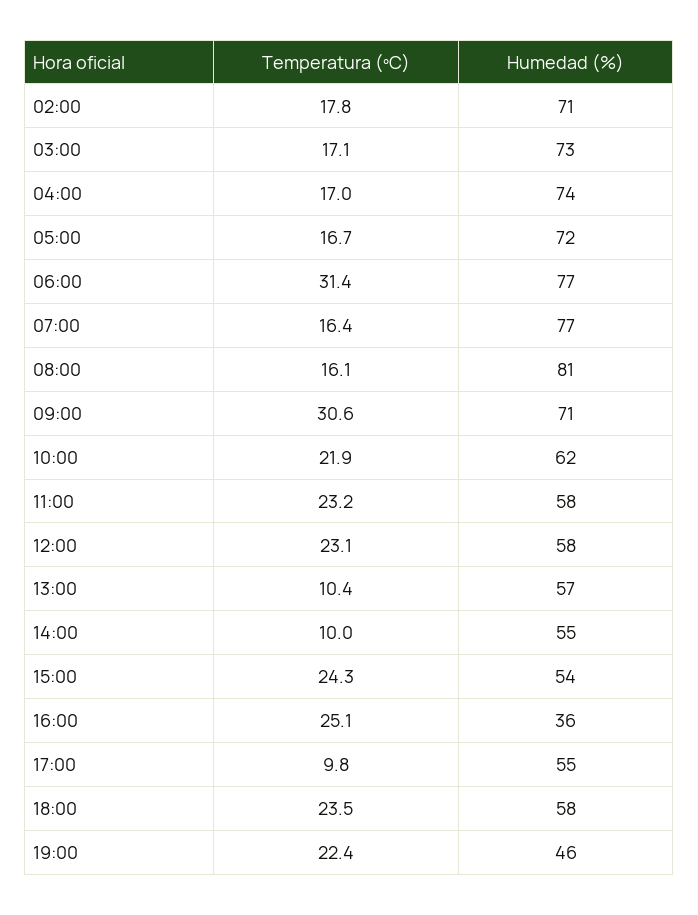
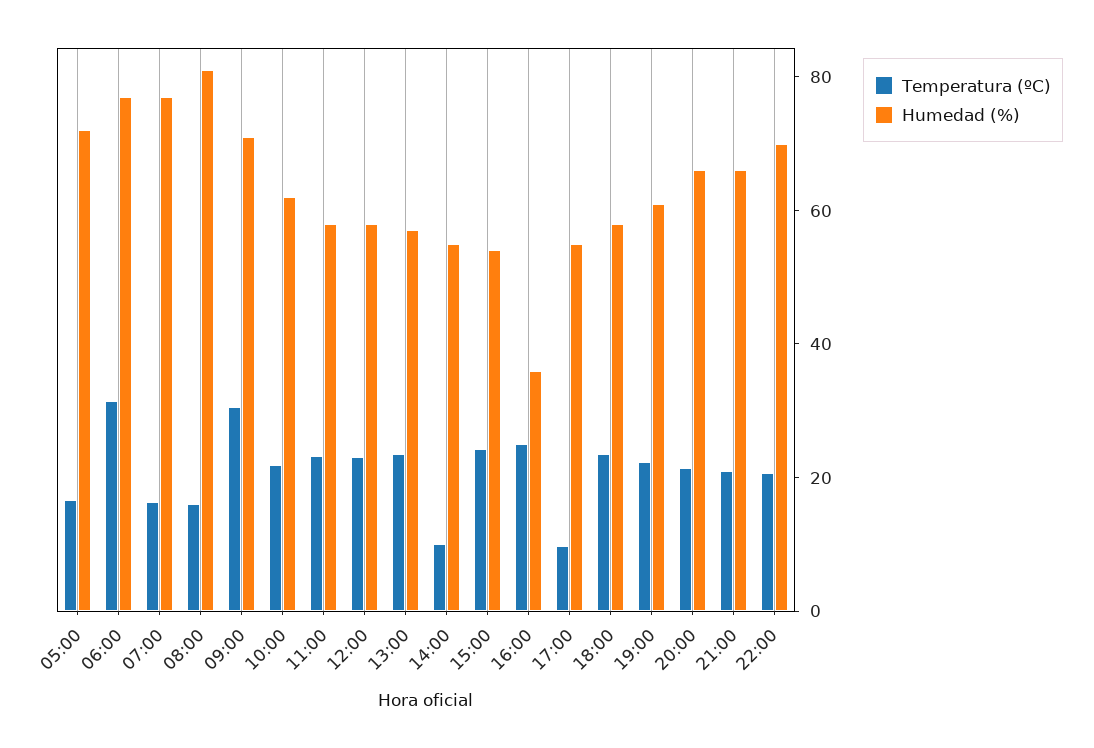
Temperatura (ºC), 02:00: 17.8 -> none
Humedad (%), 02:00: 71 -> none
Temperatura (ºC), 03:00: 17.1 -> none
Humedad (%), 03:00: 73 -> none
Temperatura (ºC), 04:00: 17 -> none
Humedad (%), 04:00: 74 -> none
Temperatura (ºC), 13:00: 10.4 -> 25
Humedad (%), 19:00: 46 -> 60
Temperatura (ºC), 20:00: none -> 20
Humedad (%), 20:00: none -> 65
Temperatura (ºC), 21:00: none -> 20
Humedad (%), 21:00: none -> 65
Temperatura (ºC), 22:00: none -> 20
Humedad (%), 22:00: none -> 70

